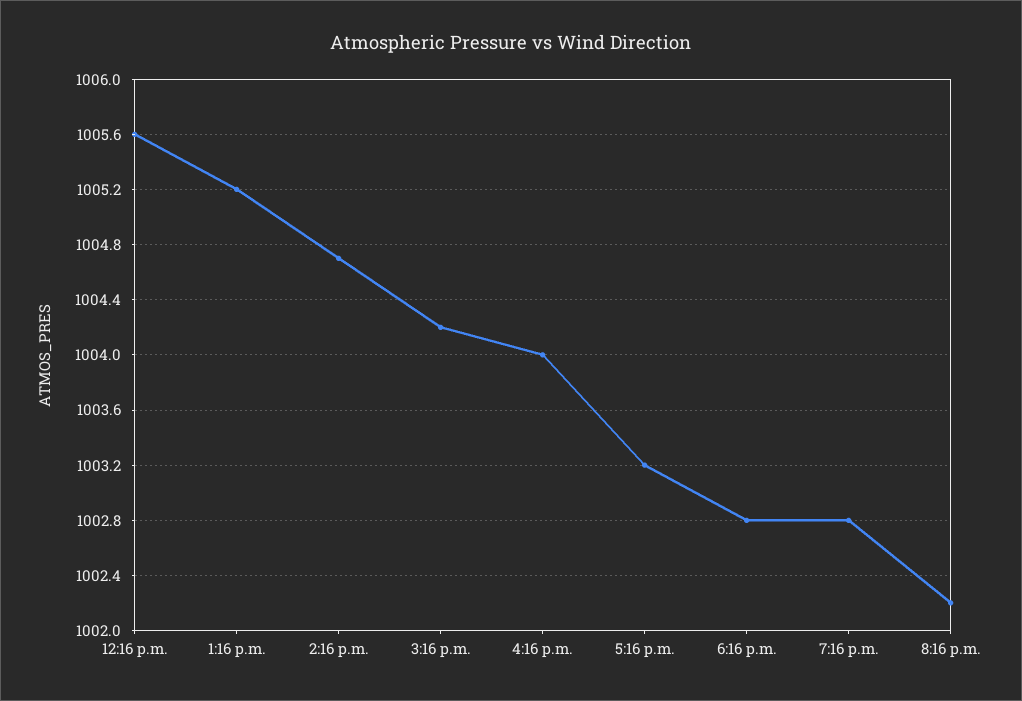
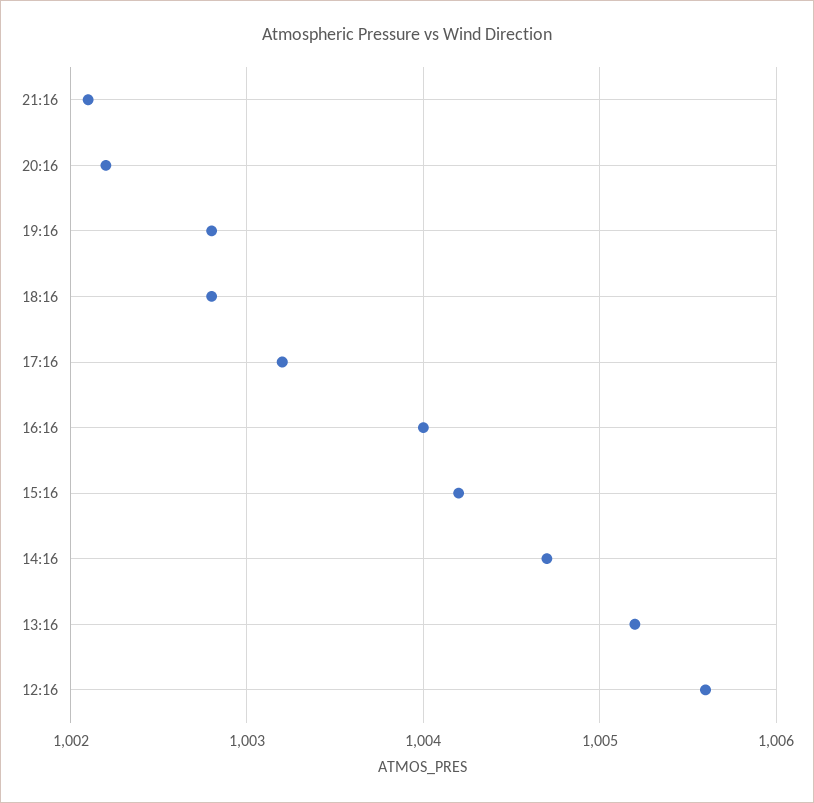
21:16: none -> 1002.1

